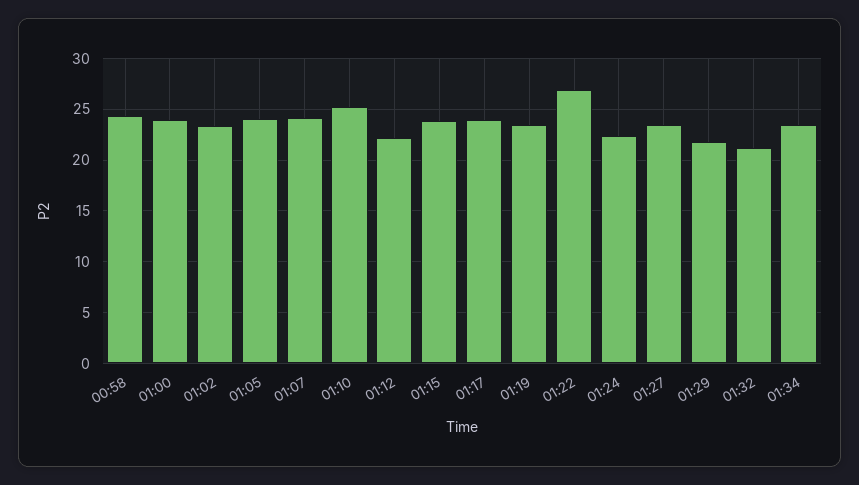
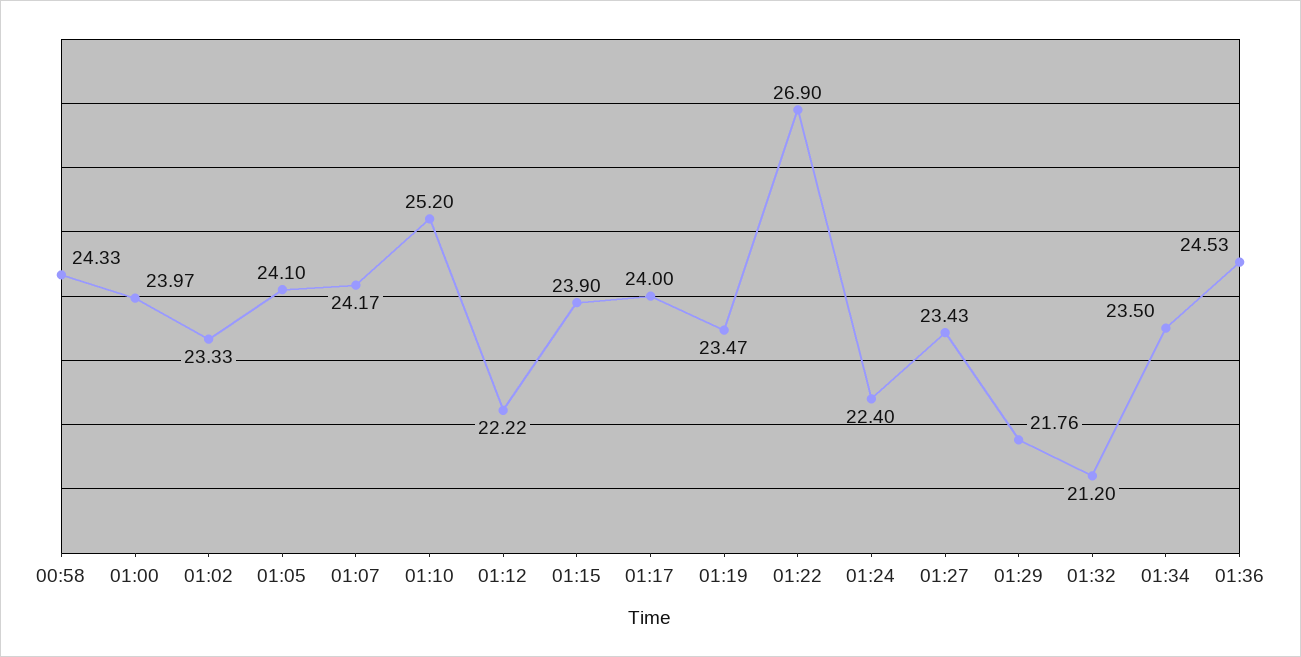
01:36: none -> 24.53

